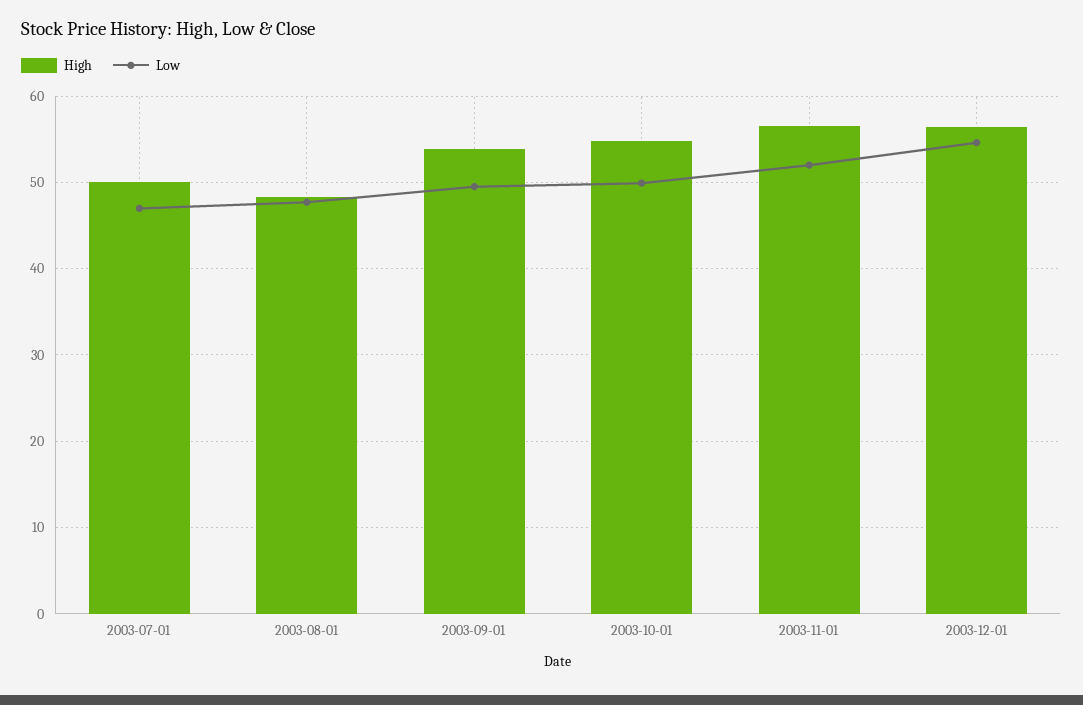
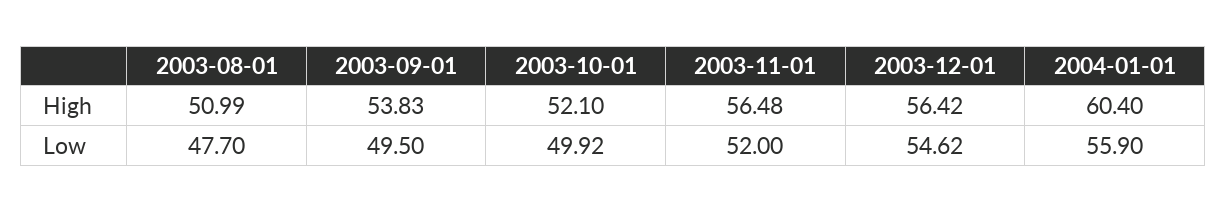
High, 2003-07-01: 50 -> none
Low, 2003-07-01: 47 -> none
High, 2003-08-01: 48 -> 50.99
High, 2003-10-01: 55 -> 52.1
High, 2004-01-01: none -> 60.4
Low, 2004-01-01: none -> 55.9

